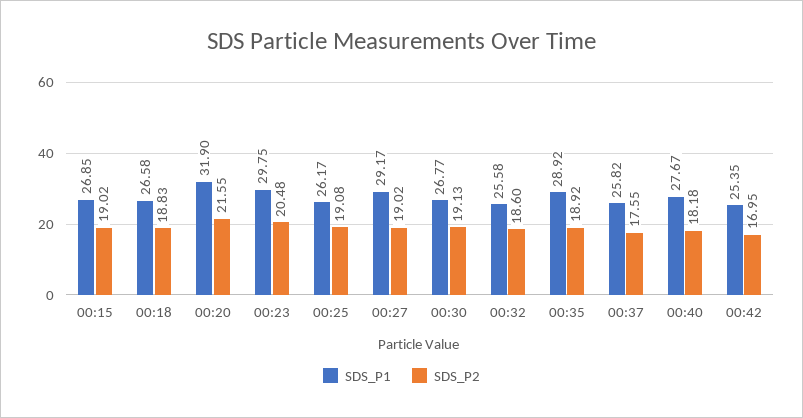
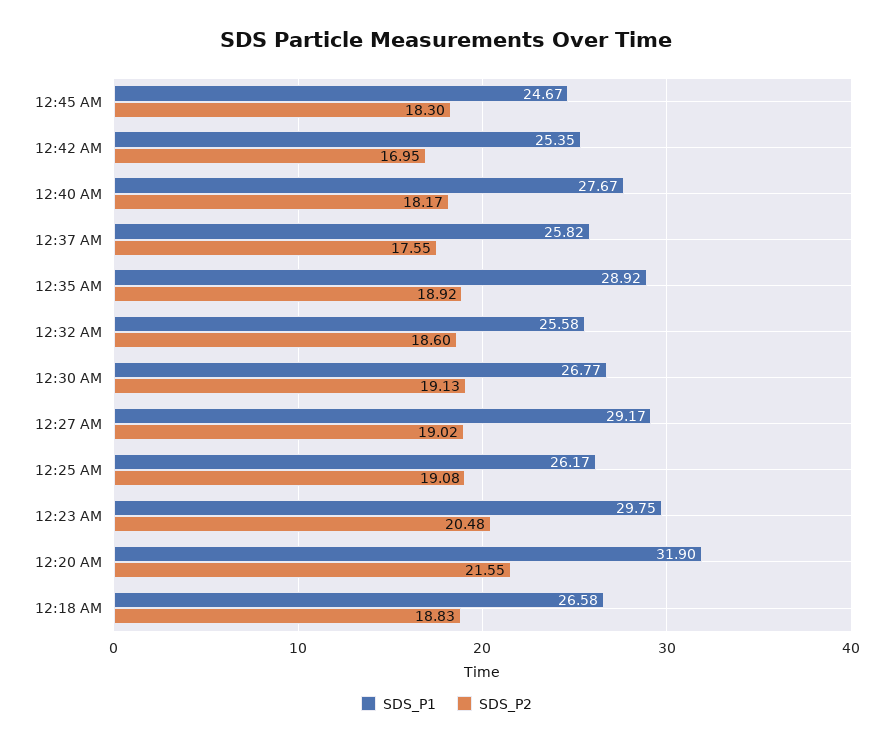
SDS_P1, 00:15: 26.85 -> none
SDS_P2, 00:15: 19.02 -> none
SDS_P2, 00:40: 18.18 -> 18.17
SDS_P1, 12:45 AM: none -> 24.67
SDS_P2, 12:45 AM: none -> 18.3

